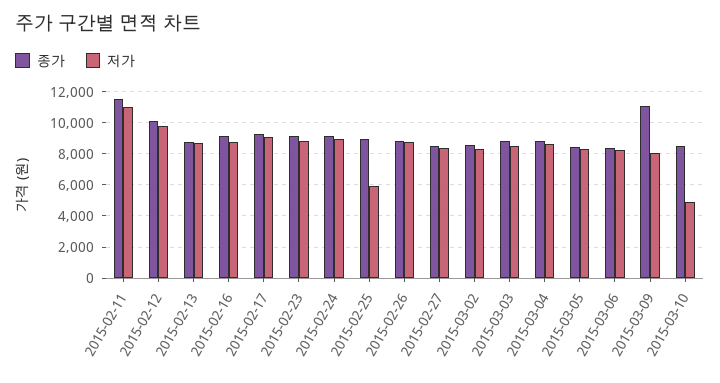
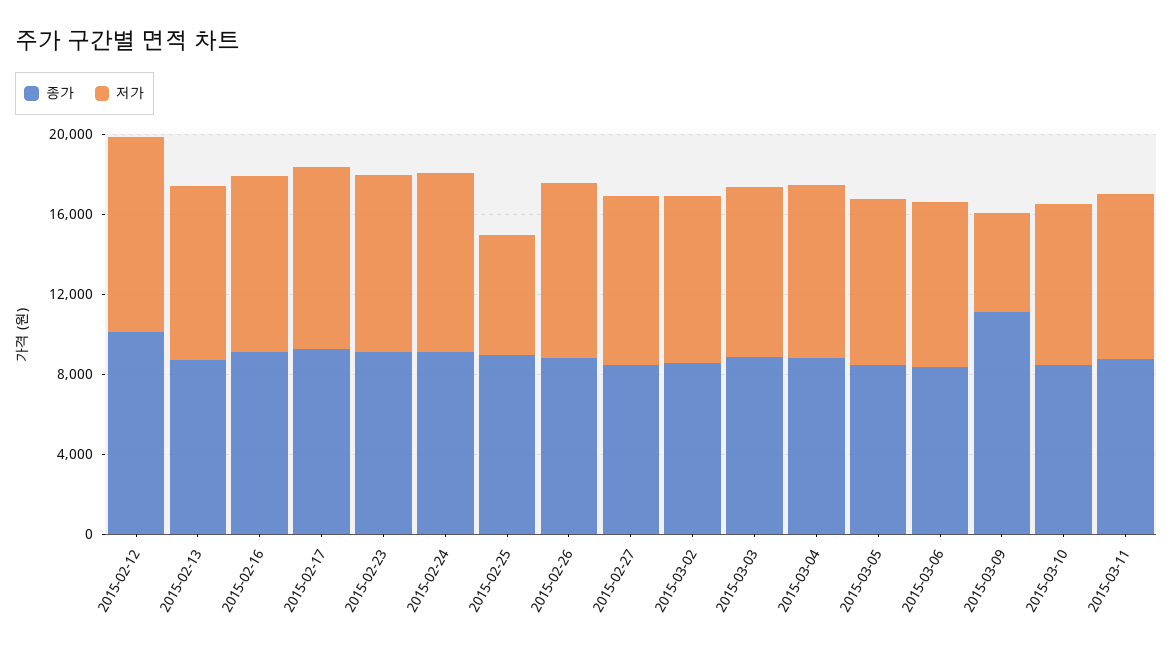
종가, 2015-02-11: 11500 -> none
저가, 2015-02-11: 11000 -> none
저가, 2015-03-09: 8000 -> 5000
저가, 2015-03-10: 5000 -> 8000
종가, 2015-03-11: none -> 9000
저가, 2015-03-11: none -> 8000

